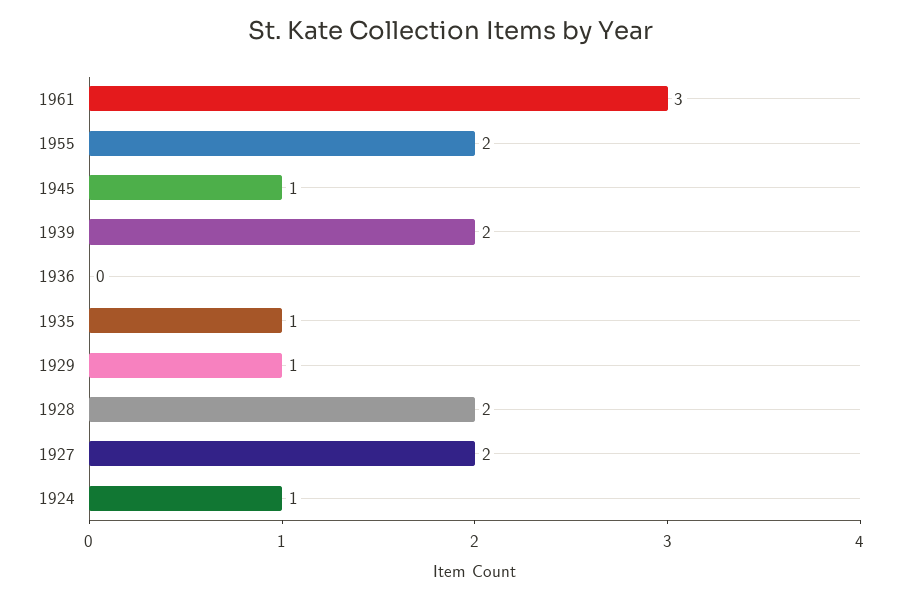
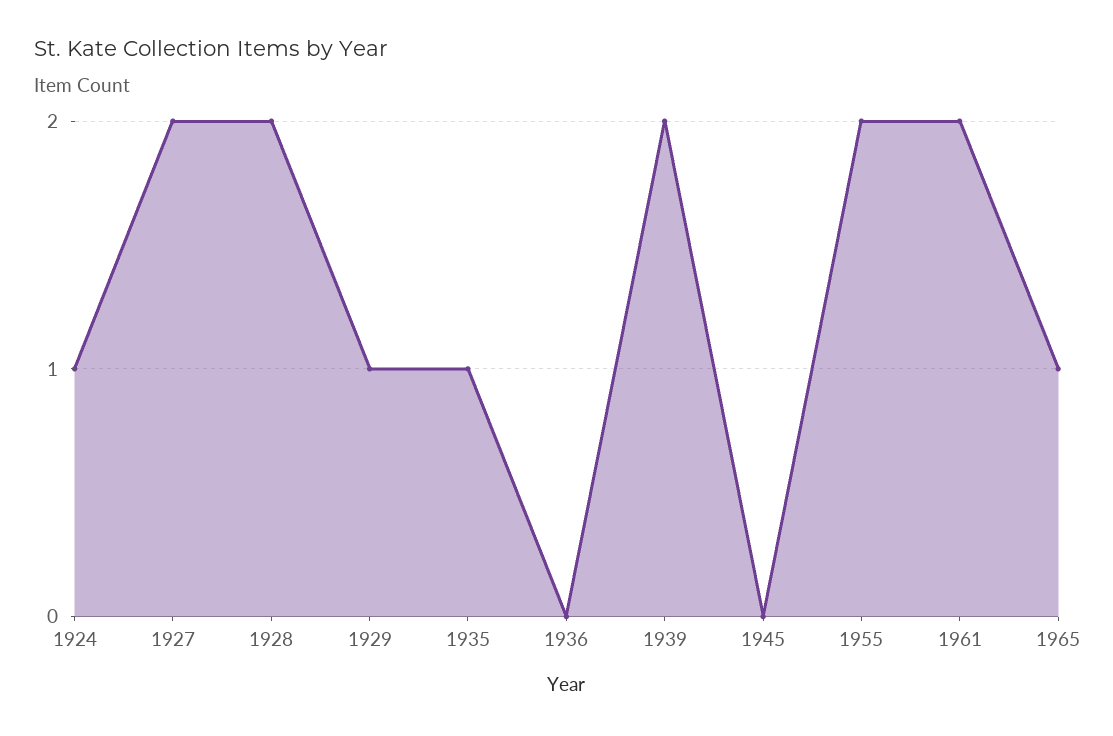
1961: 3 -> 2
1945: 1 -> 0
1965: none -> 1

